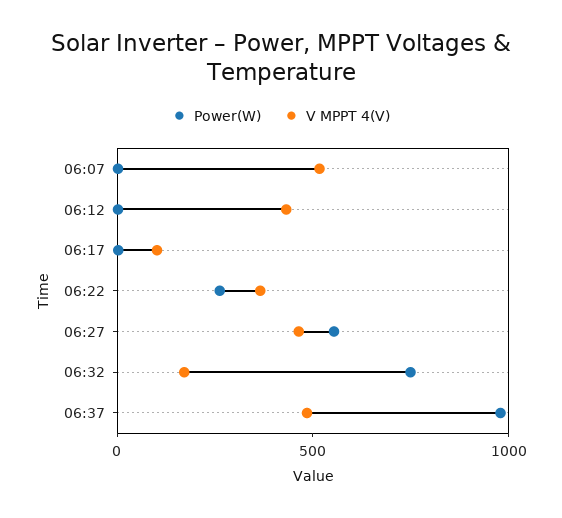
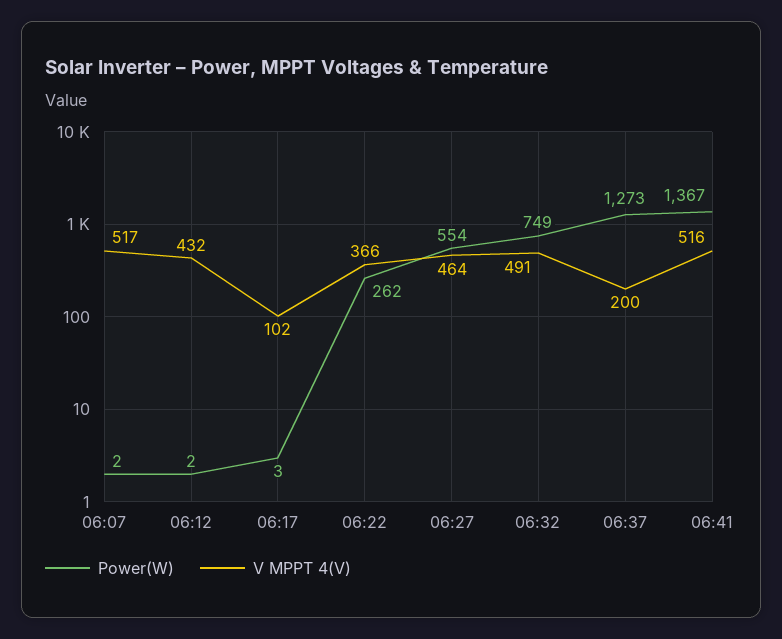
V MPPT 4(V), 06:32: 200 -> 491
Power(W), 06:37: 1000 -> 1273
V MPPT 4(V), 06:37: 500 -> 200
Power(W), 06:41: none -> 1367
V MPPT 4(V), 06:41: none -> 516

